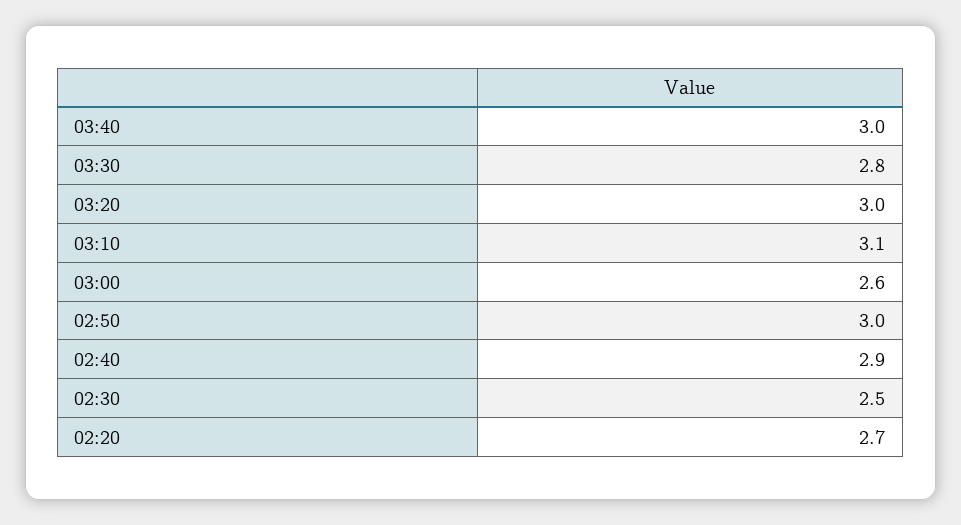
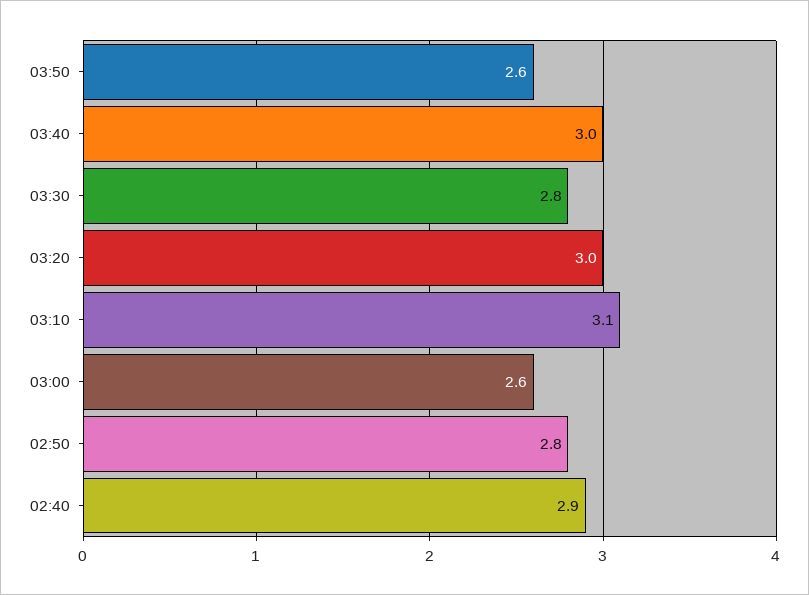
02:50: 3 -> 2.8
02:30: 2.5 -> none
02:20: 2.7 -> none
03:50: none -> 2.6

